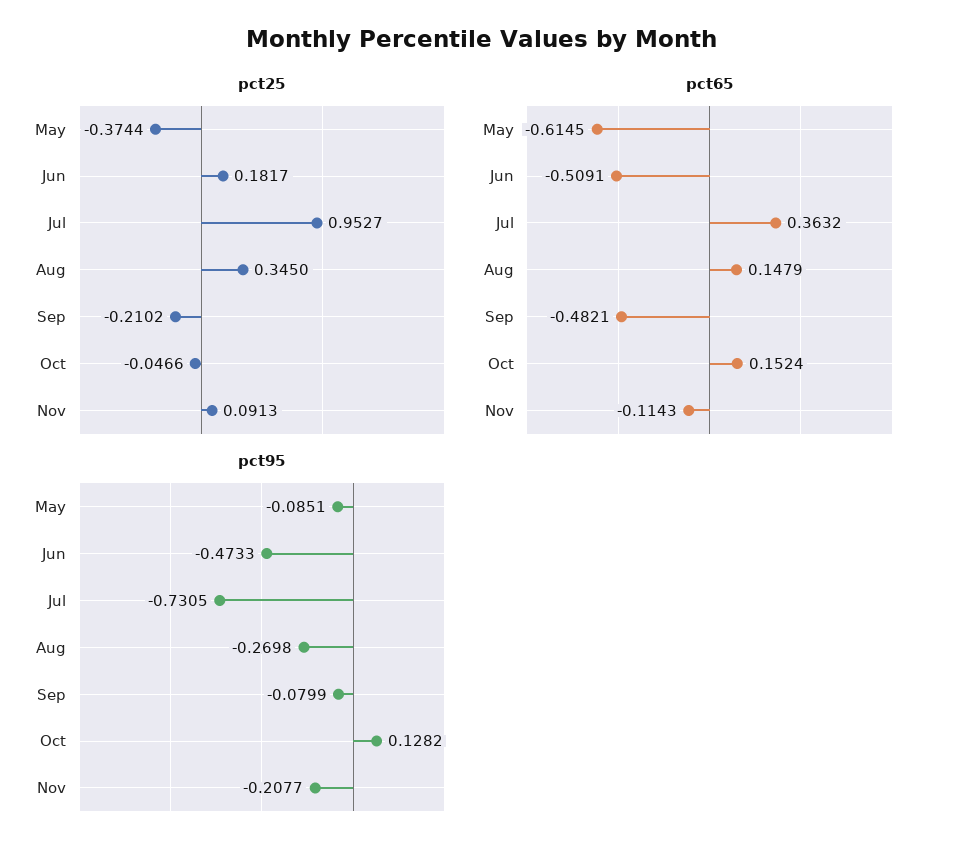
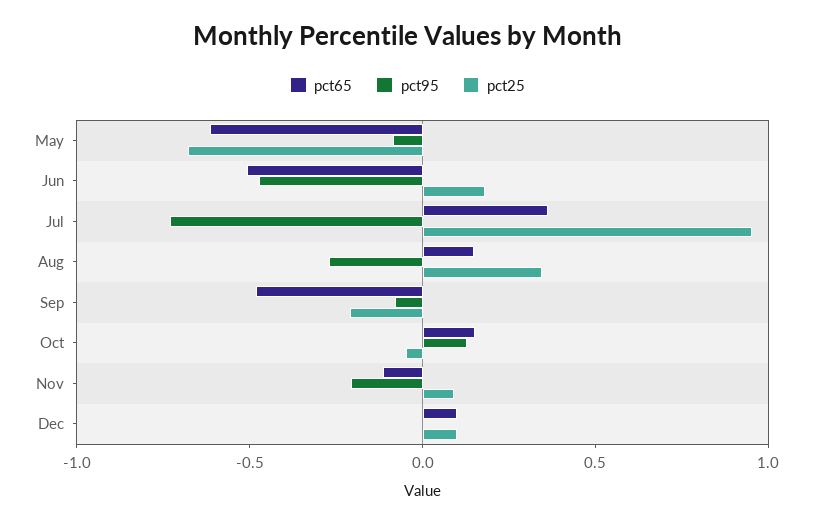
pct25, May: -0.3744 -> -0.7
pct65, Dec: none -> 0.1
pct95, Dec: none -> 0
pct25, Dec: none -> 0.1

